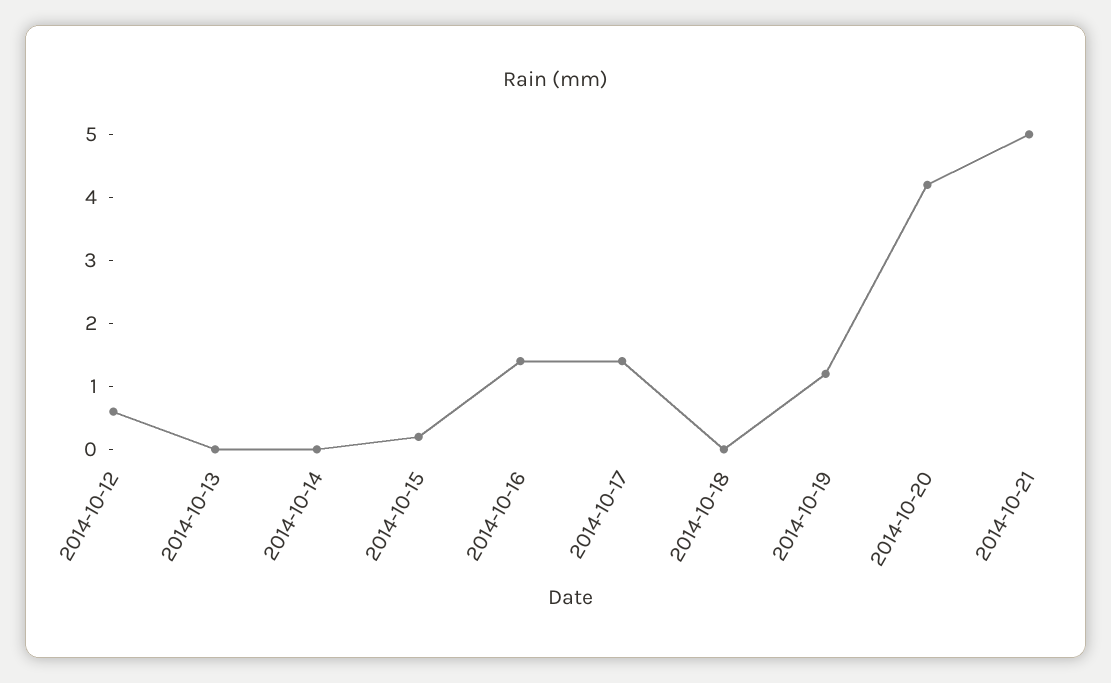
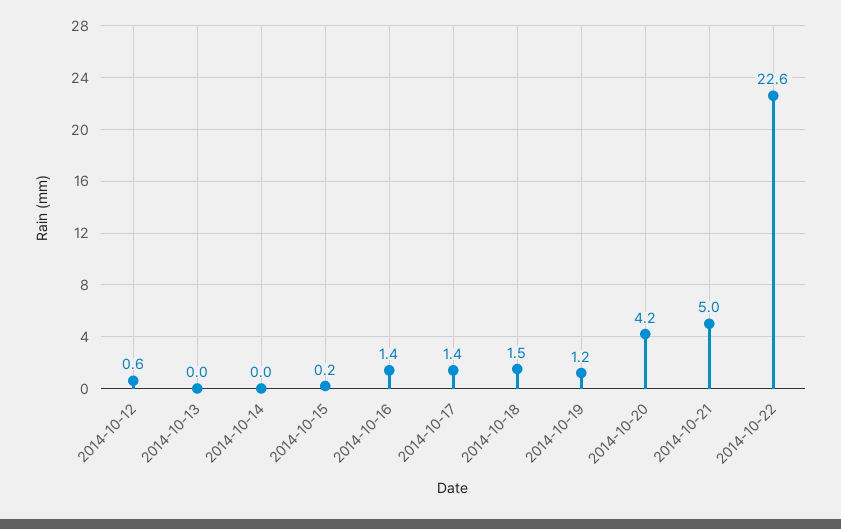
2014-10-18: 0 -> 1.5
2014-10-22: none -> 22.6

